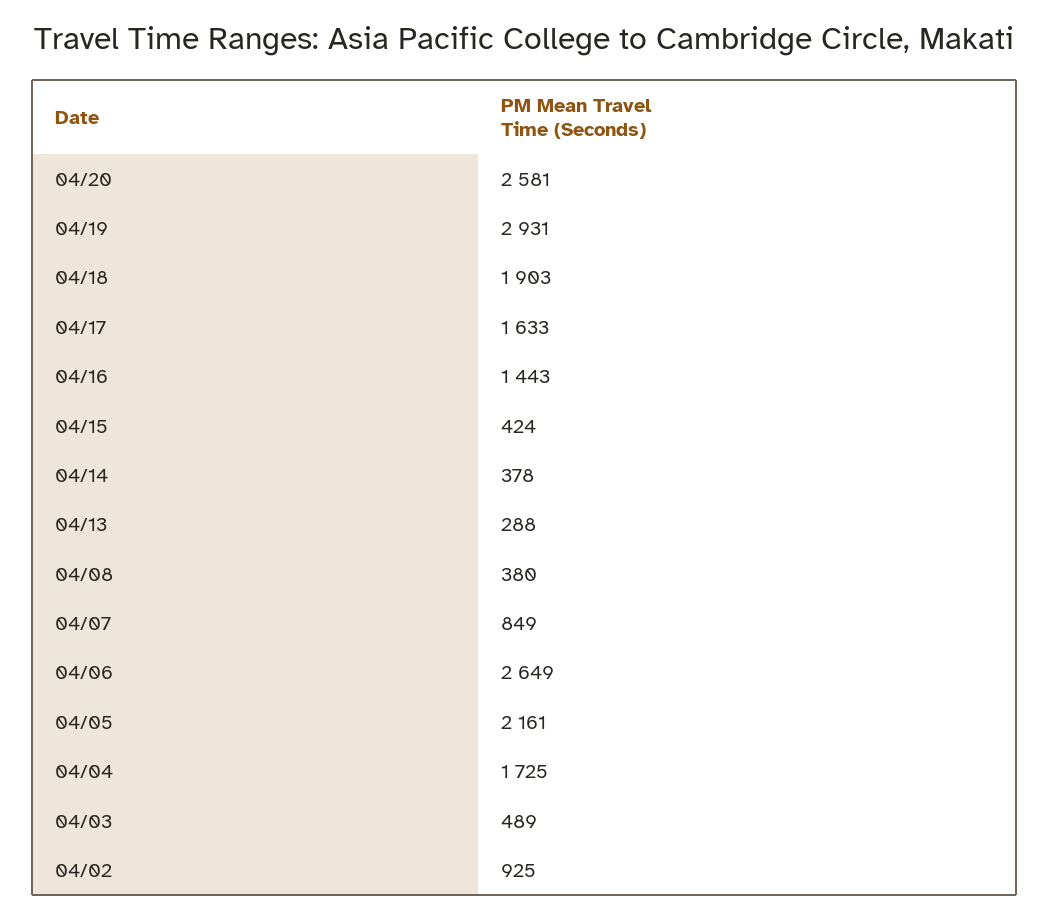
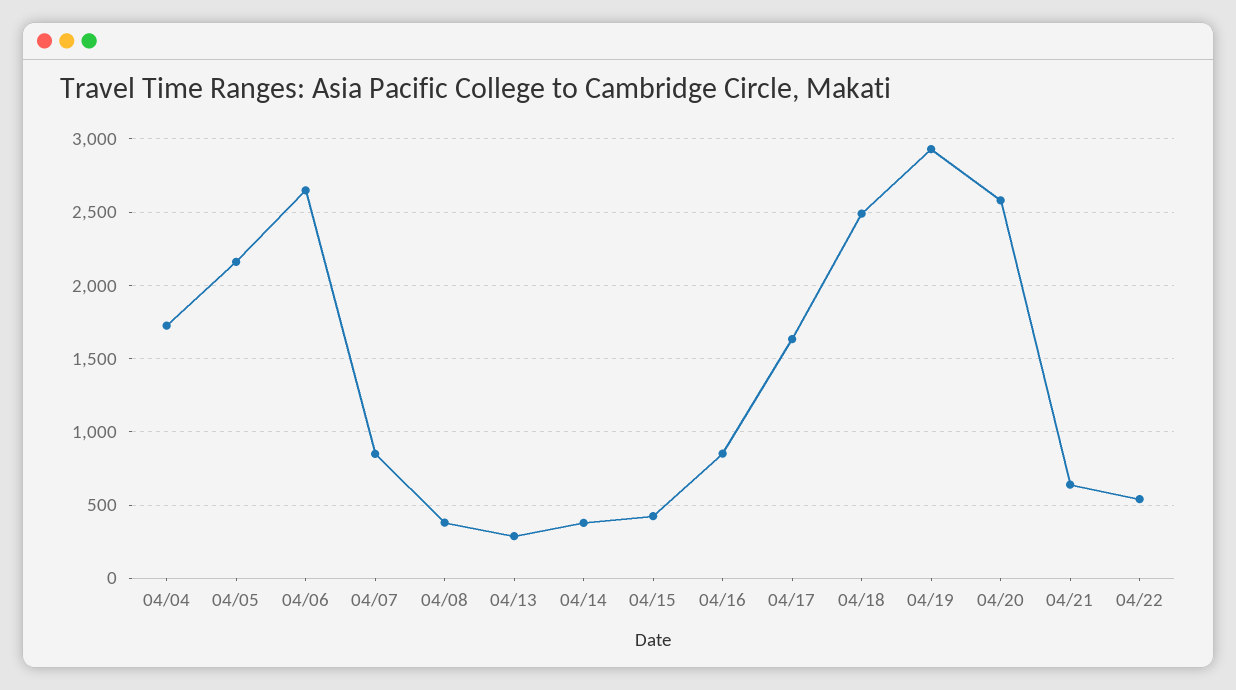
04/18: 1903 -> 2500
04/16: 1443 -> 850
04/03: 489 -> none
04/02: 925 -> none
04/21: none -> 650
04/22: none -> 550

